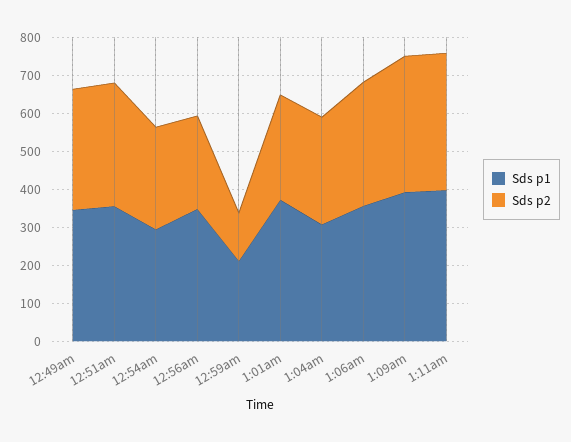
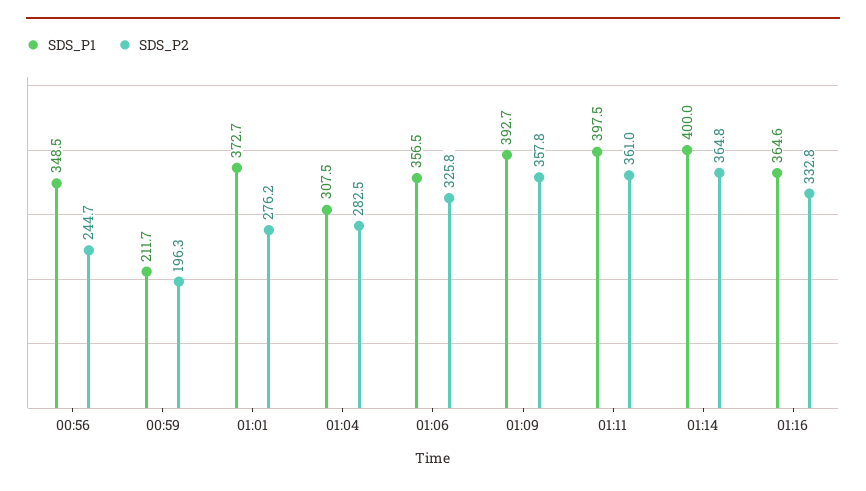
Sds p1, 12:49am: 350 -> none
Sds p2, 12:49am: 325 -> none
Sds p1, 12:51am: 350 -> none
Sds p2, 12:51am: 325 -> none
Sds p1, 12:54am: 300 -> none
Sds p2, 12:54am: 275 -> none
Sds p2, 12:59am: 125 -> 196.3
Sds p1, 01:14: none -> 400
Sds p2, 01:14: none -> 364.8
Sds p1, 01:16: none -> 364.6
Sds p2, 01:16: none -> 332.8

